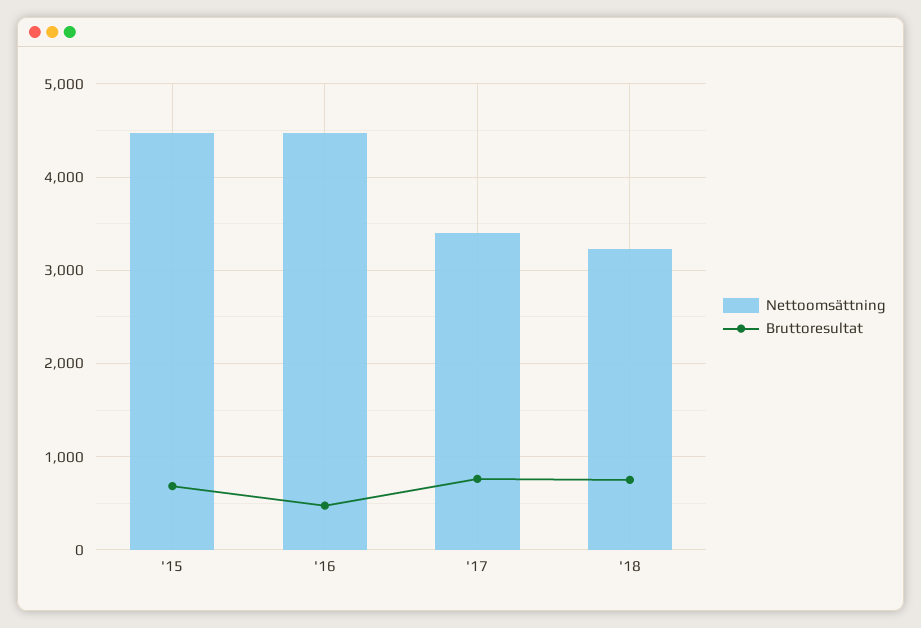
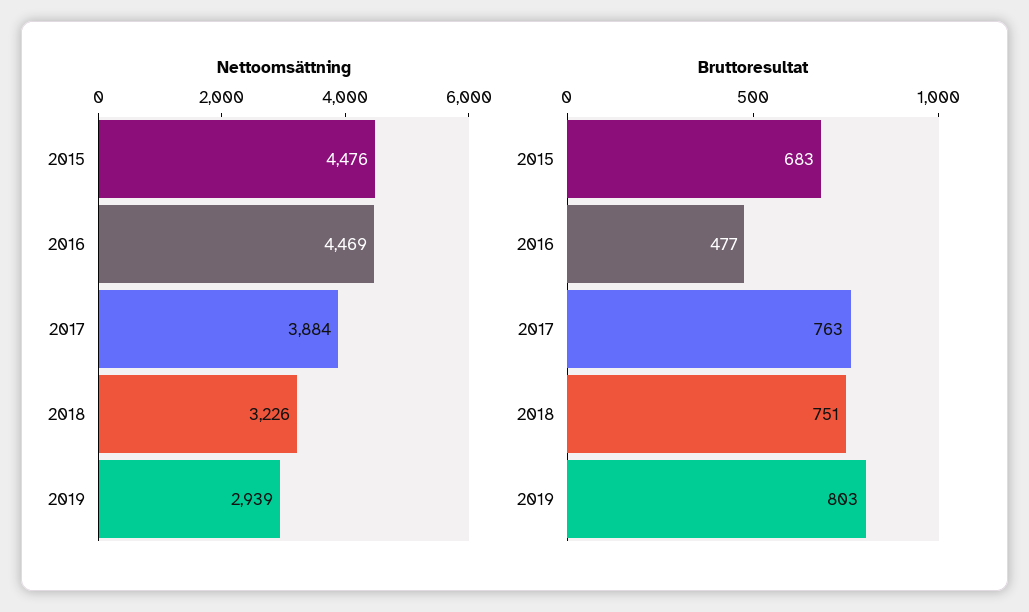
Nettoomsättning, '17: 3400 -> 3884
Nettoomsättning, 2019: none -> 2939
Bruttoresultat, 2019: none -> 803

